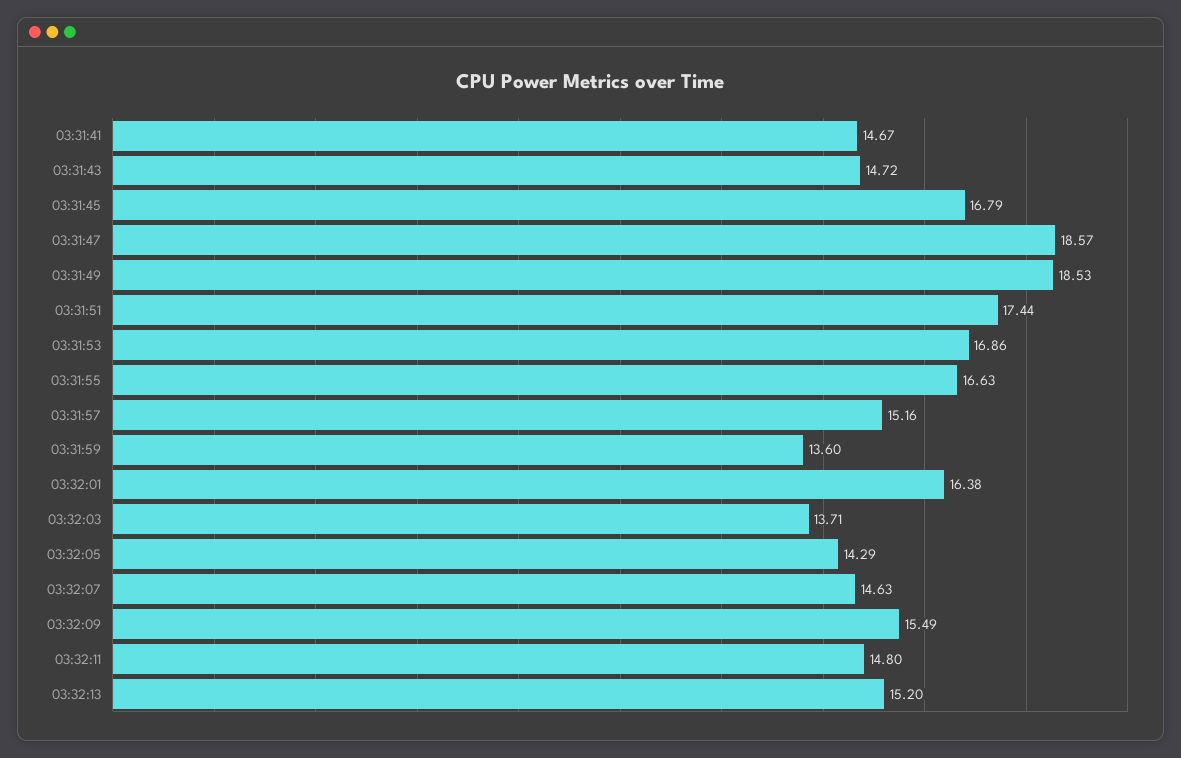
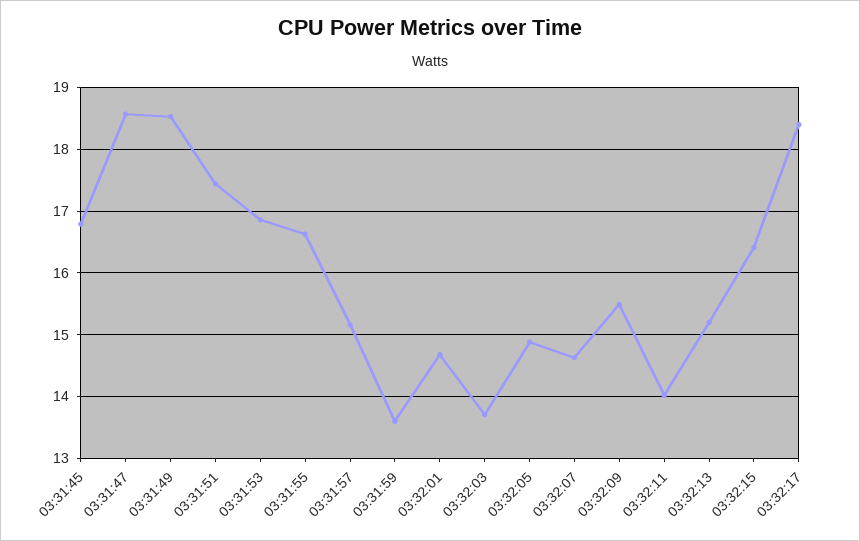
03:31:41: 14.67 -> none
03:31:43: 14.72 -> none
03:32:01: 16.38 -> 14.7
03:32:05: 14.29 -> 14.9
03:32:11: 14.8 -> 14
03:32:15: none -> 16.4
03:32:17: none -> 18.4

